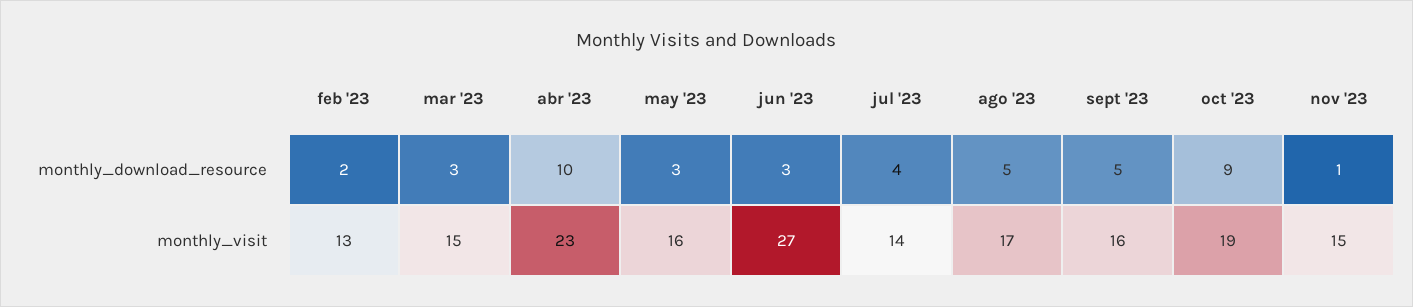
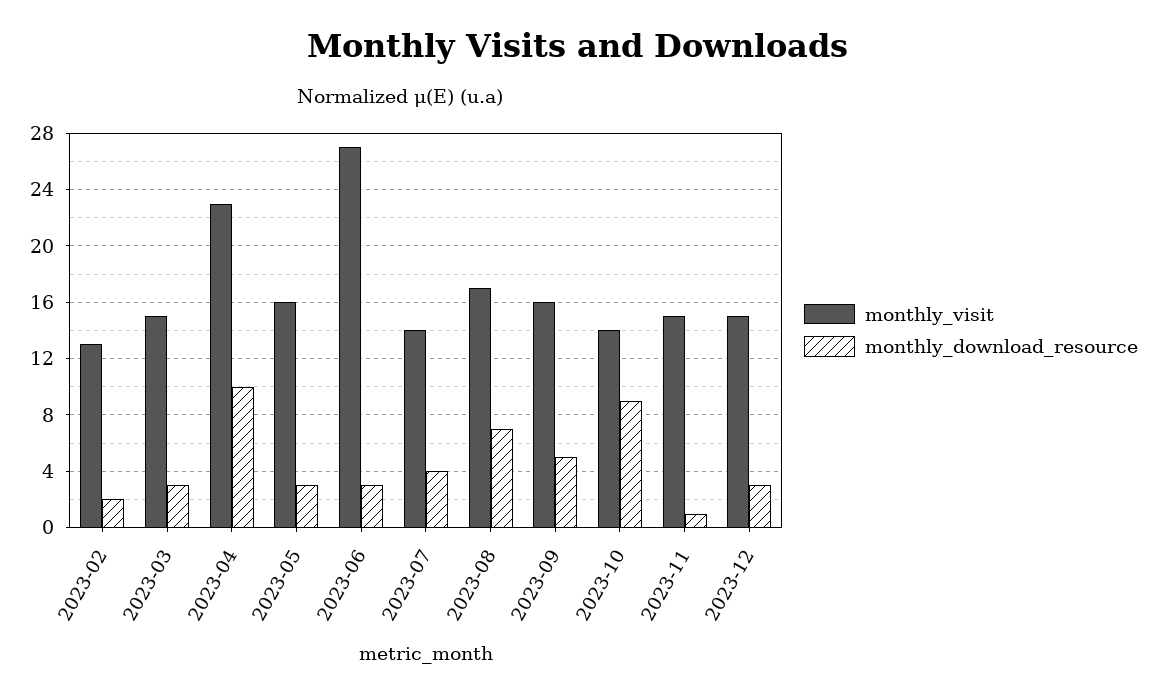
monthly_download_resource, ago '23: 5 -> 7
monthly_visit, oct '23: 19 -> 14
monthly_visit, 2023-12: none -> 15
monthly_download_resource, 2023-12: none -> 3

